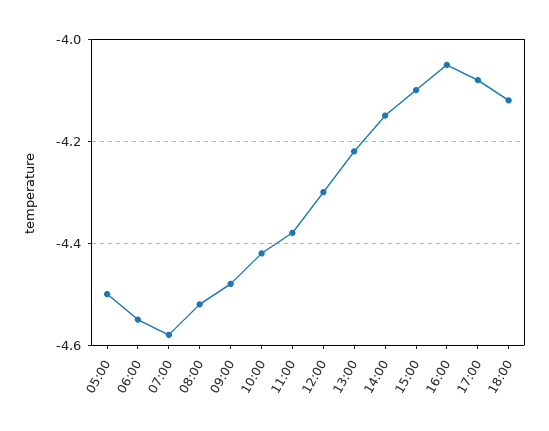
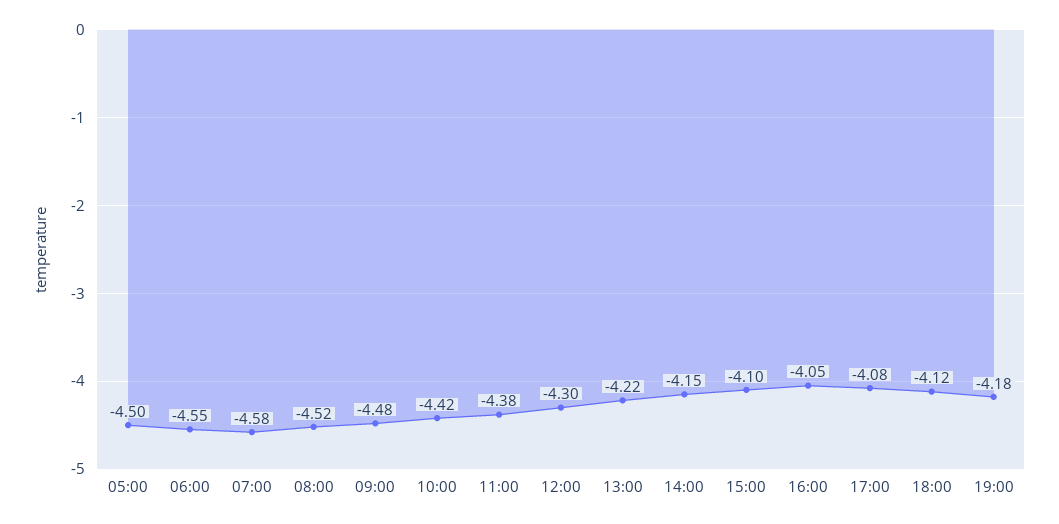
19:00: none -> -4.18

